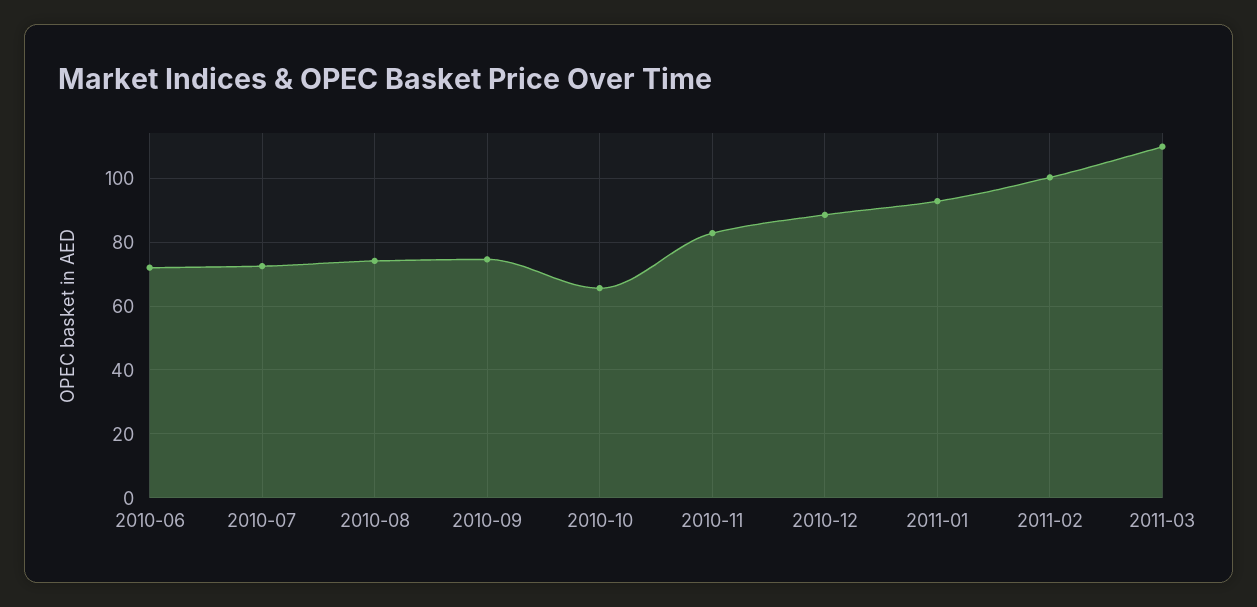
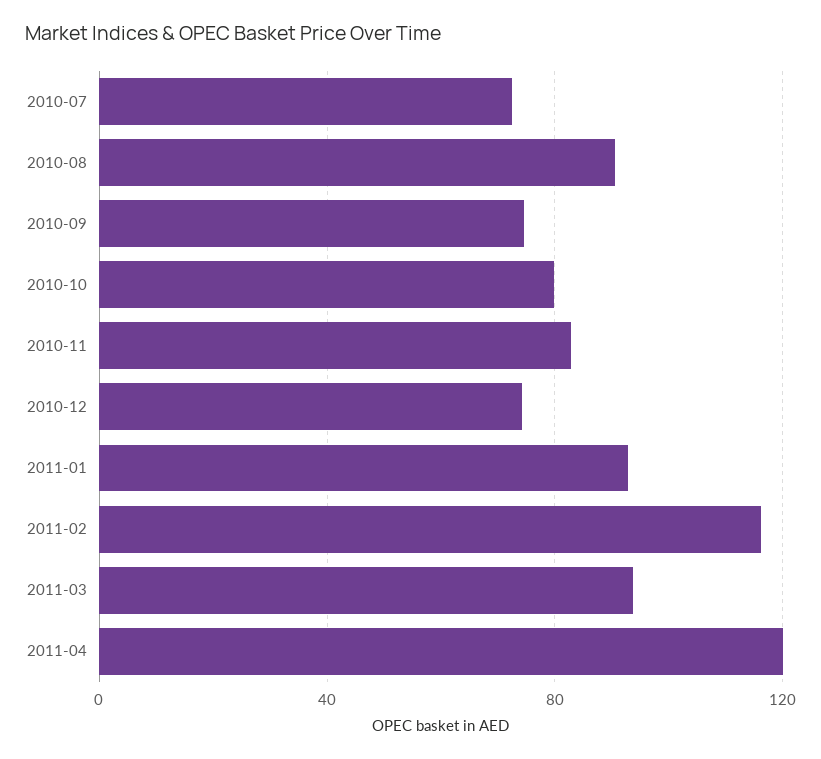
2010-06: 72 -> none
2010-08: 74 -> 90
2010-10: 66 -> 80
2010-12: 88 -> 75
2011-02: 100 -> 115
2011-03: 110 -> 95
2011-04: none -> 120

